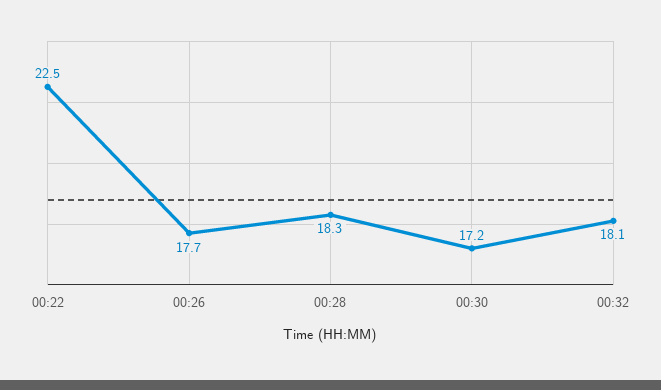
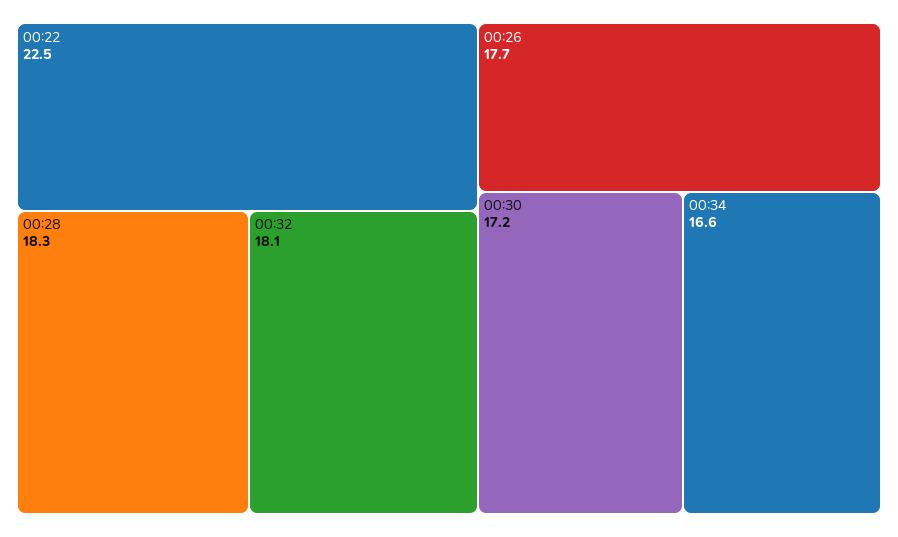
00:34: none -> 16.6

